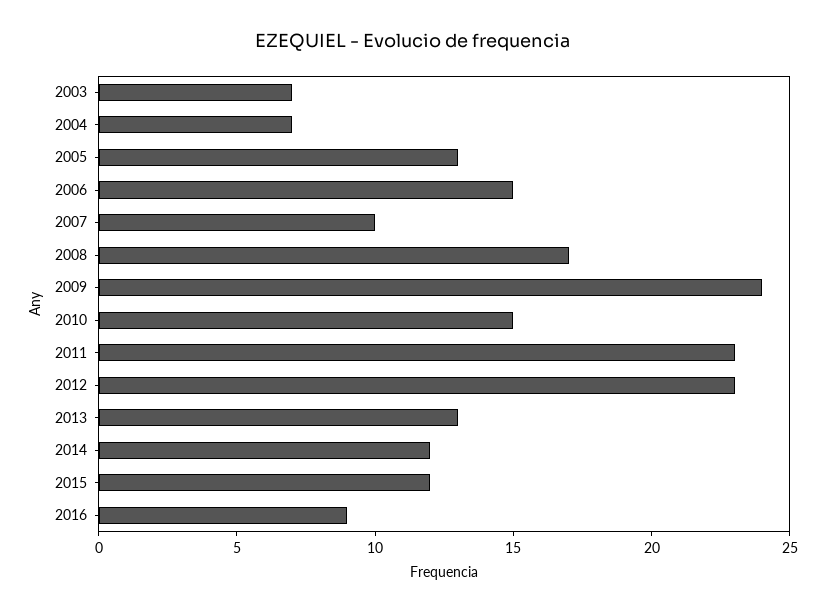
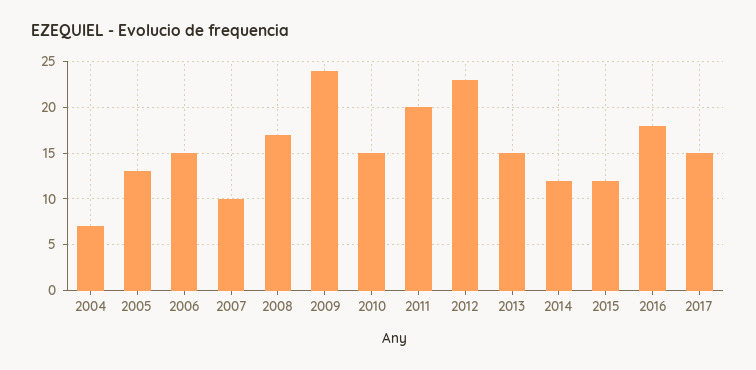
2003: 7 -> none
2011: 23 -> 20
2013: 13 -> 15
2016: 9 -> 18
2017: none -> 15

